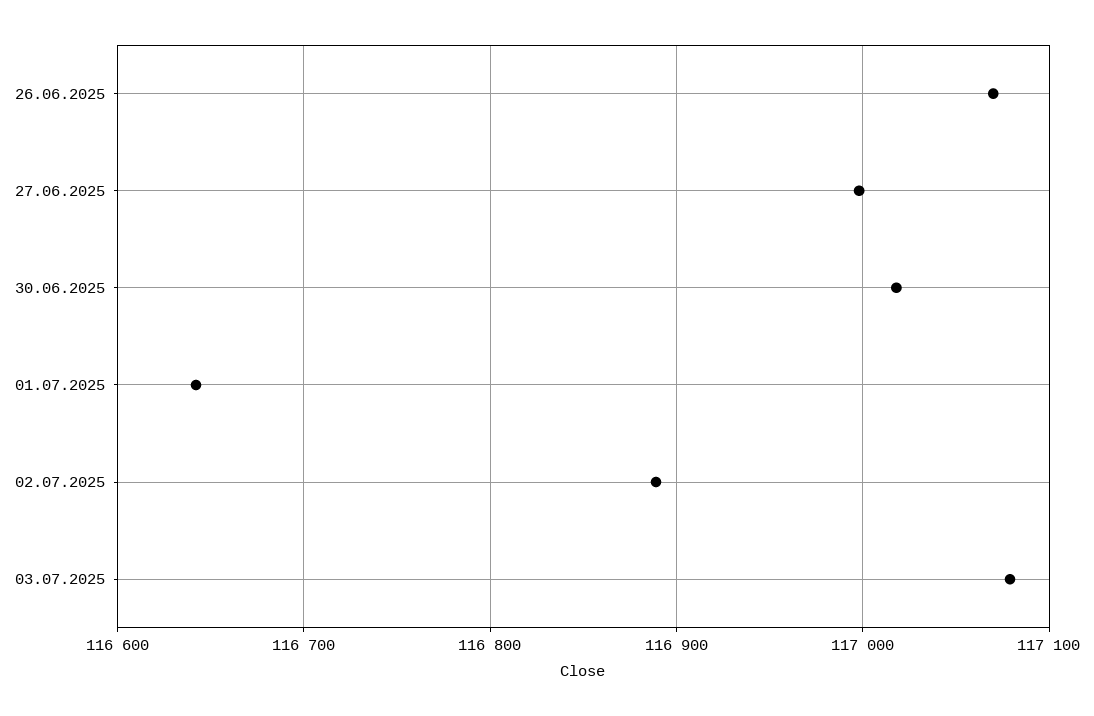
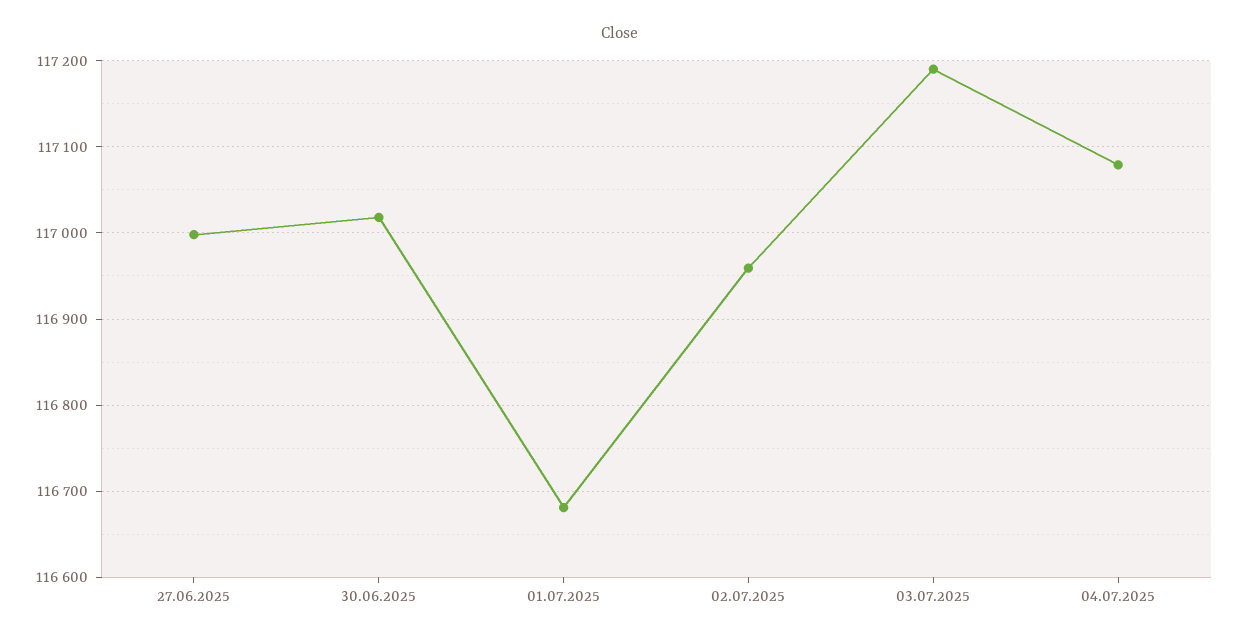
26.06.2025: 117070 -> none
01.07.2025: 116640 -> 116680
02.07.2025: 116890 -> 116960
03.07.2025: 117080 -> 117190
04.07.2025: none -> 117080

